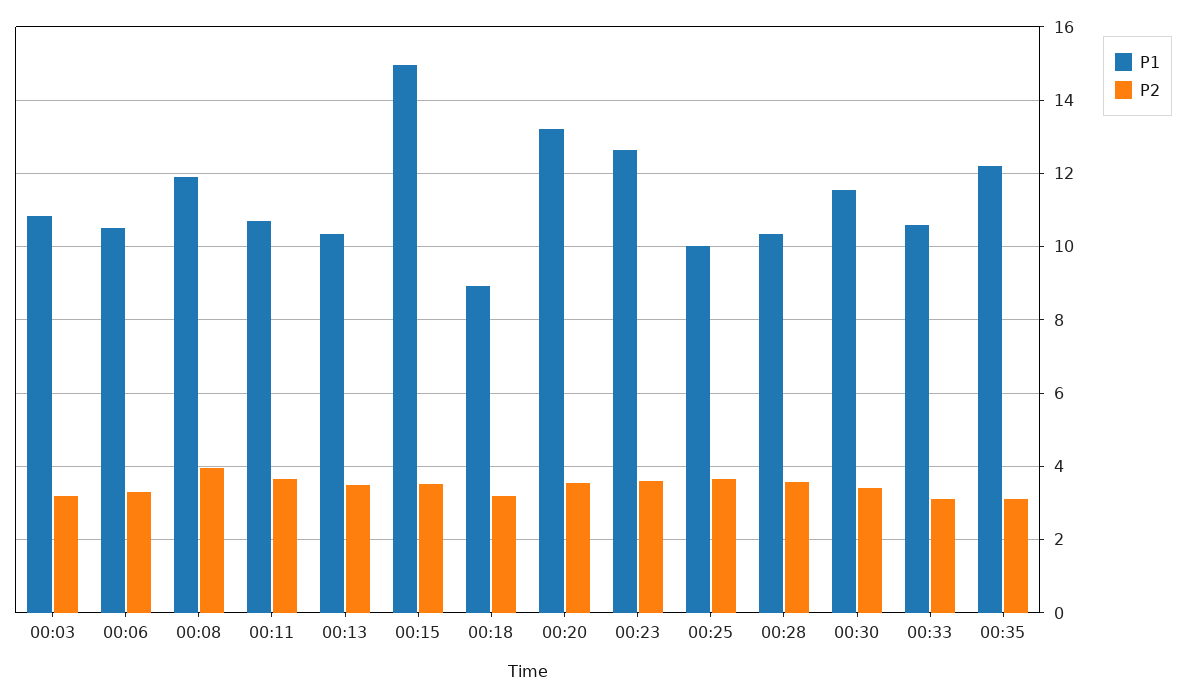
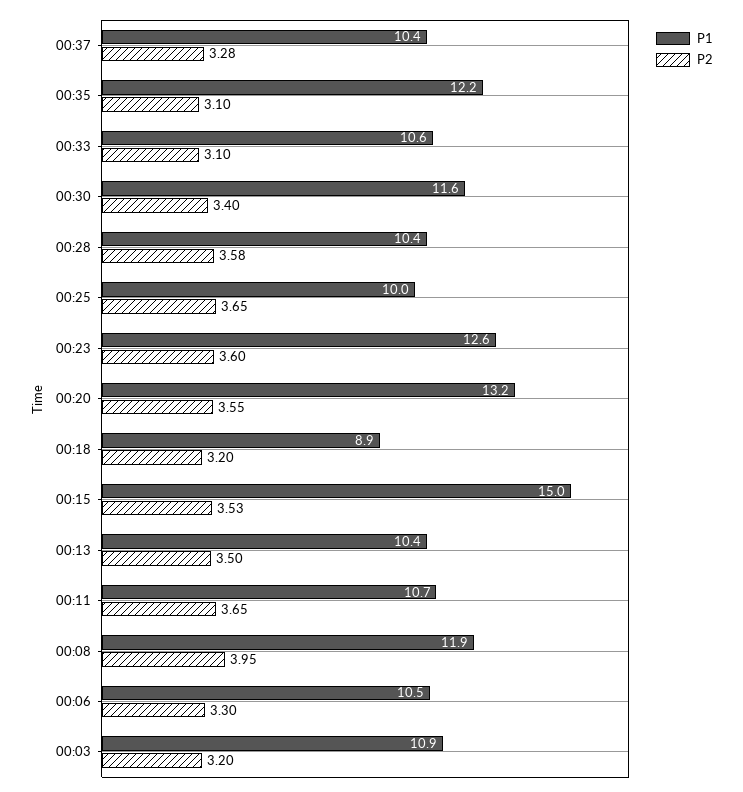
P1, 00:37: none -> 10.4
P2, 00:37: none -> 3.28

